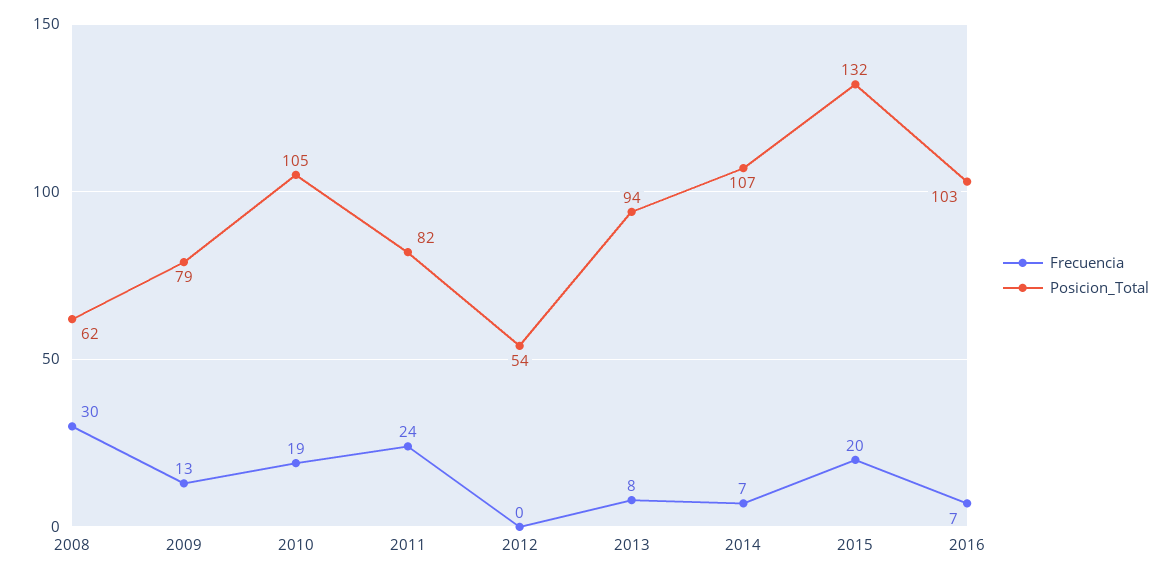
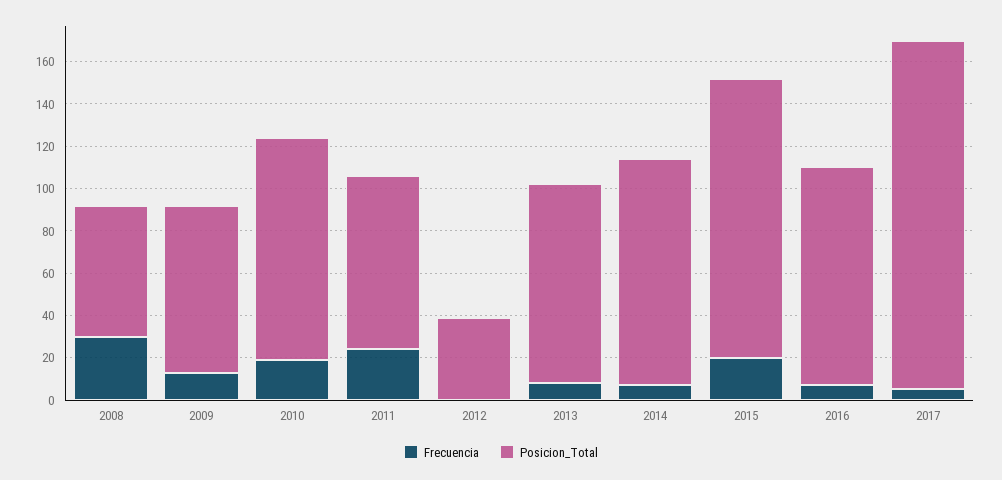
Posicion_Total, 2012: 54 -> 40
Frecuencia, 2017: none -> 5
Posicion_Total, 2017: none -> 165

